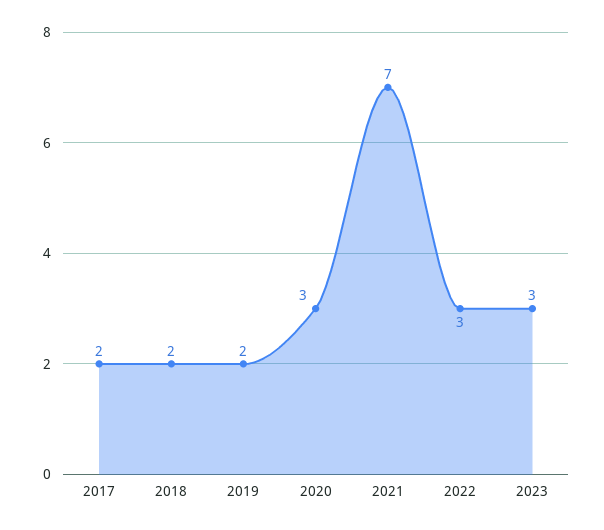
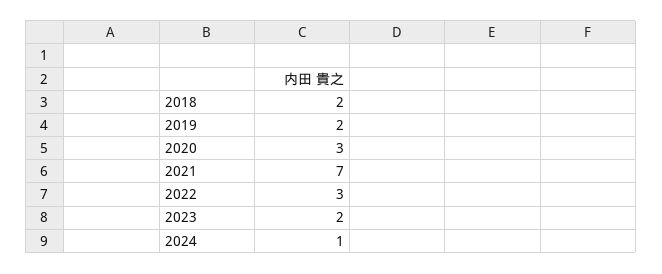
2017: 2 -> none
2023: 3 -> 2
2024: none -> 1

